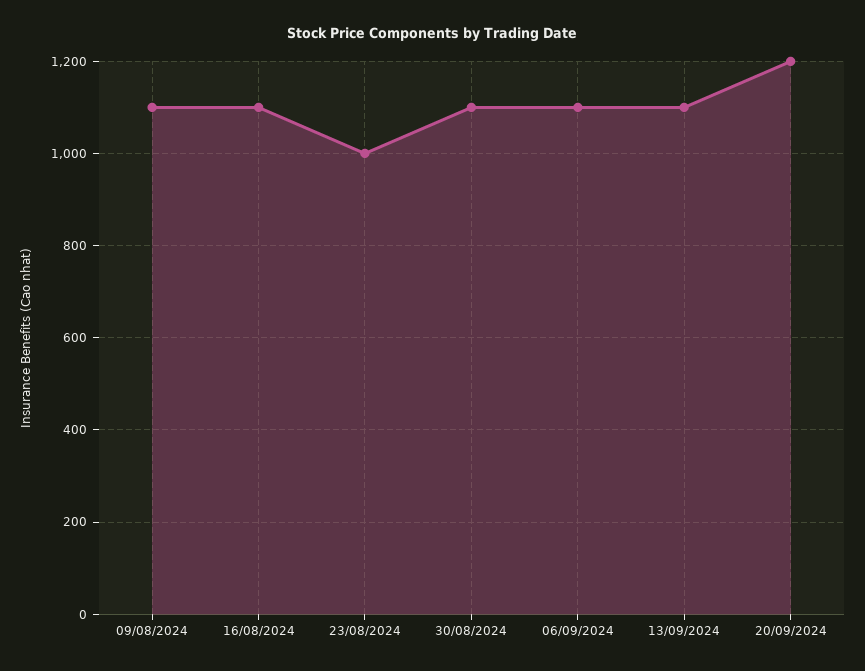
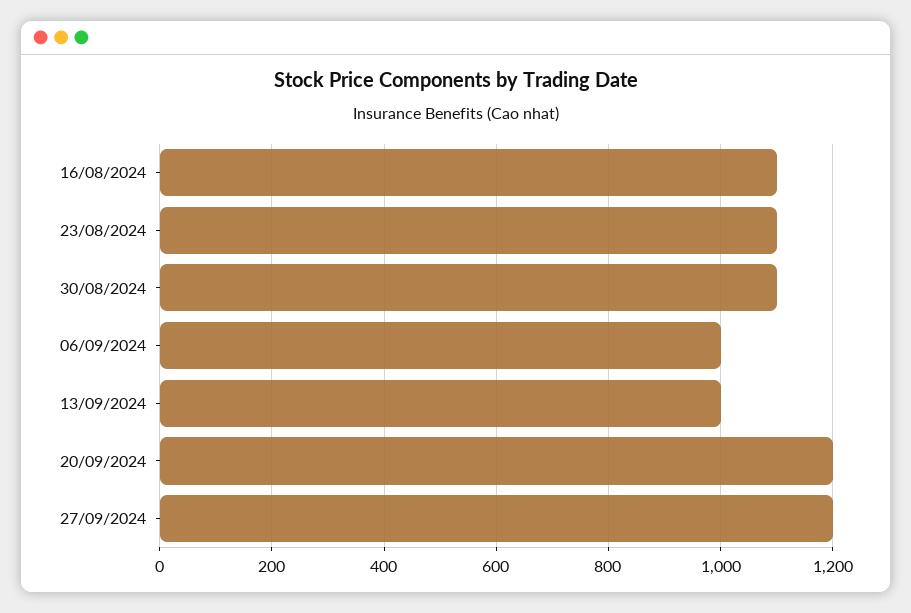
09/08/2024: 1100 -> none
23/08/2024: 1000 -> 1100
06/09/2024: 1100 -> 1000
13/09/2024: 1100 -> 1000
27/09/2024: none -> 1200

